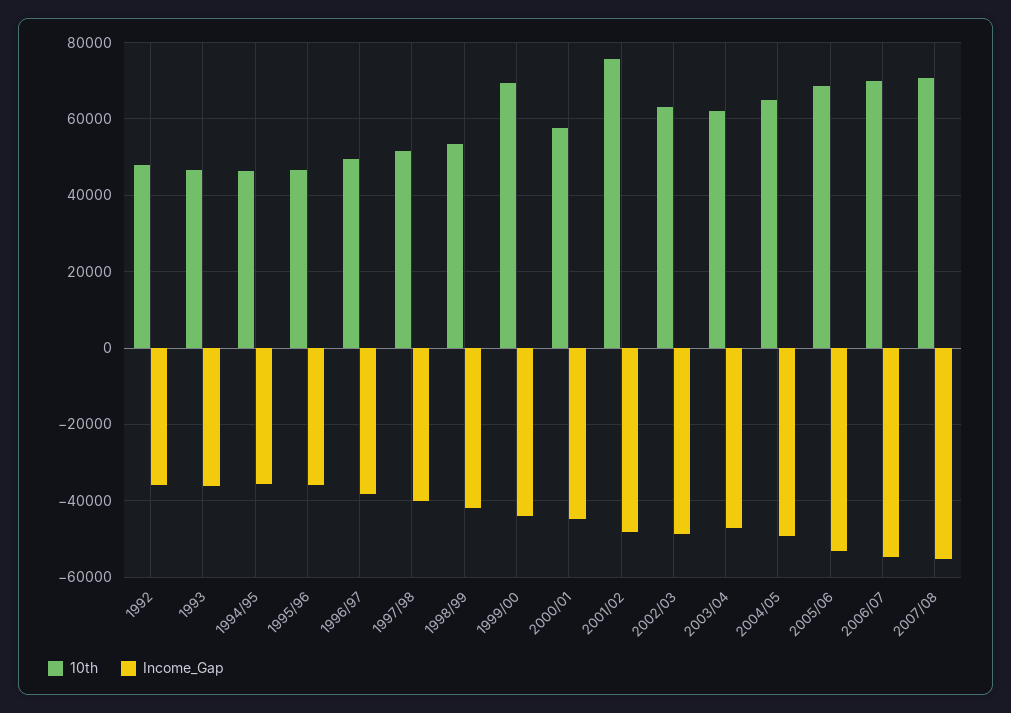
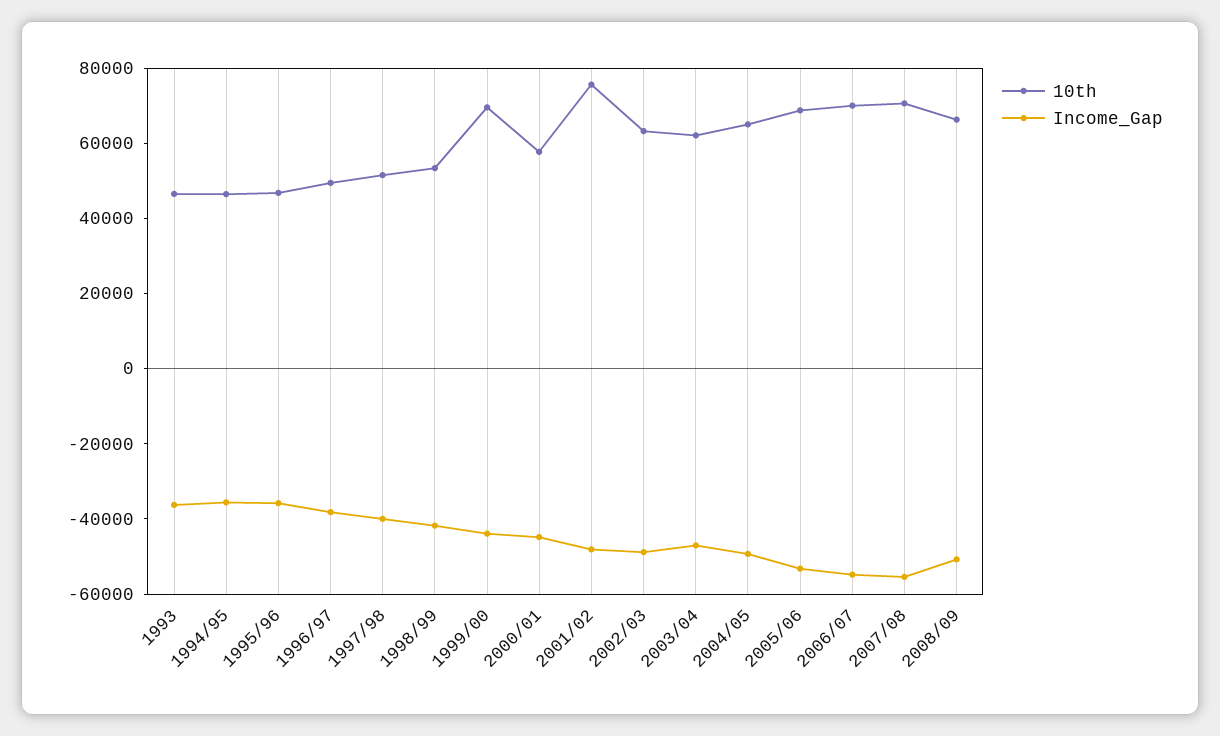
10th, 1992: 48000 -> none
Income_Gap, 1992: -36000 -> none
10th, 2008/09: none -> 65000
Income_Gap, 2008/09: none -> -50000

